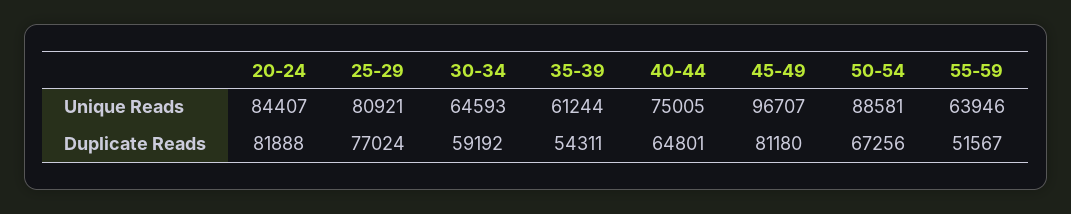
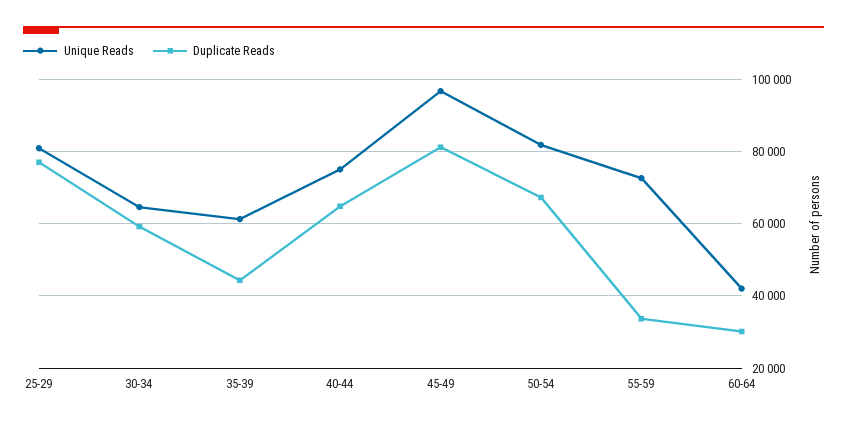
Unique Reads, 20-24: 84407 -> none
Unique Reads, 50-54: 88581 -> 82000
Unique Reads, 55-59: 63946 -> 72000
Duplicate Reads, 20-24: 81888 -> none
Duplicate Reads, 35-39: 54311 -> 44000
Duplicate Reads, 55-59: 51567 -> 34000
Unique Reads, 60-64: none -> 42000
Duplicate Reads, 60-64: none -> 30000

